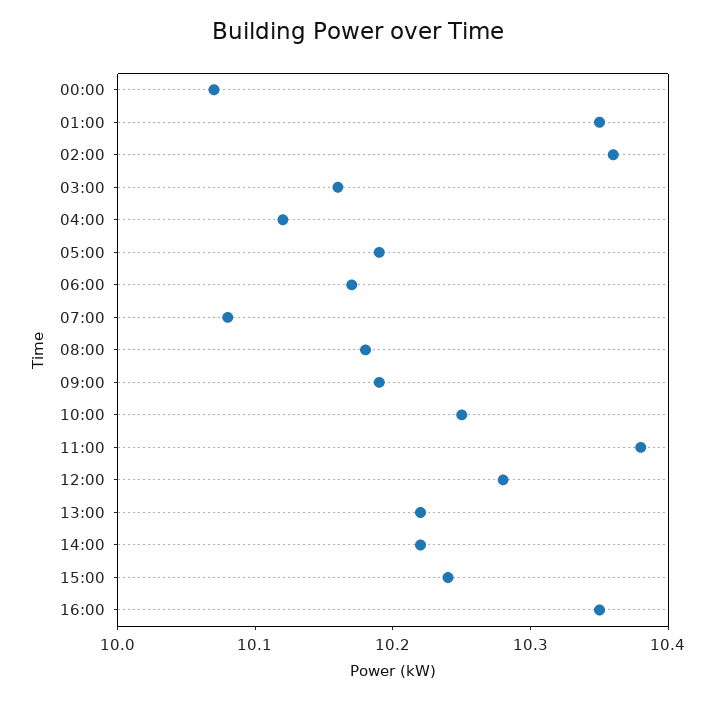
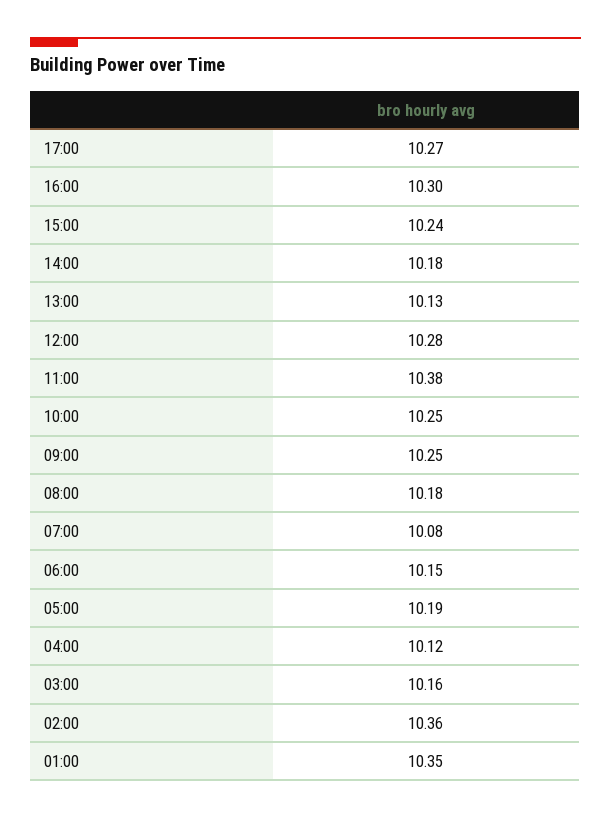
00:00: 10.07 -> none
06:00: 10.17 -> 10.15
09:00: 10.19 -> 10.25
13:00: 10.22 -> 10.13
14:00: 10.22 -> 10.18
16:00: 10.35 -> 10.3
17:00: none -> 10.27

